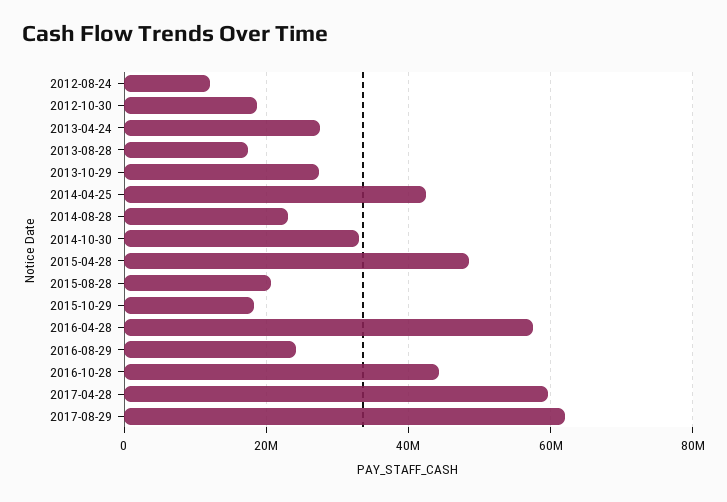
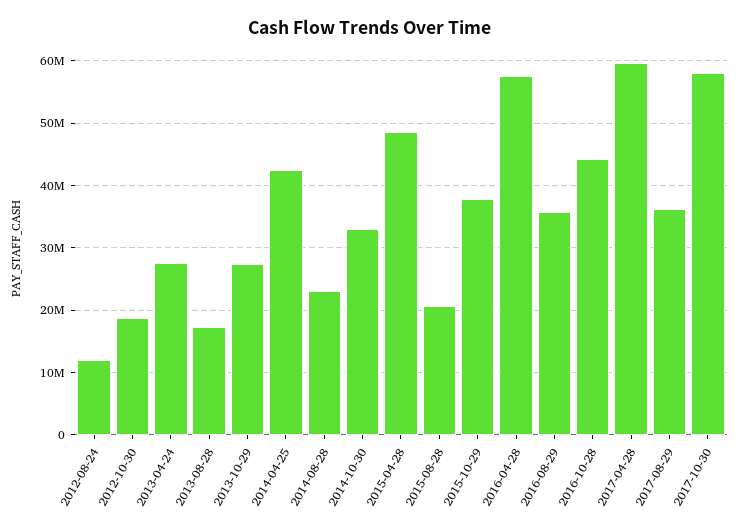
2015-10-29: 18000000 -> 38000000
2016-08-29: 24000000 -> 36000000
2017-08-29: 62000000 -> 36000000
2017-10-30: none -> 58000000

